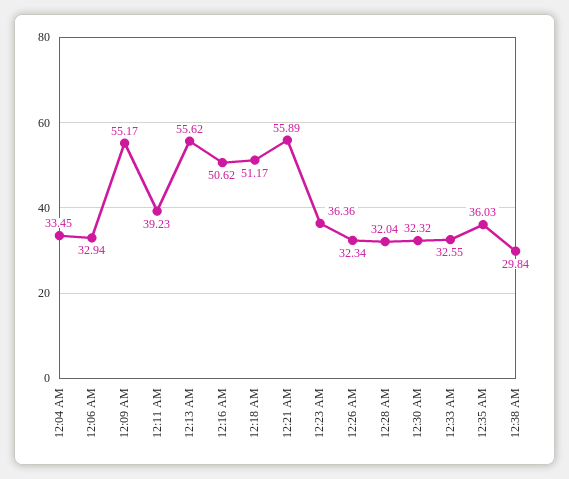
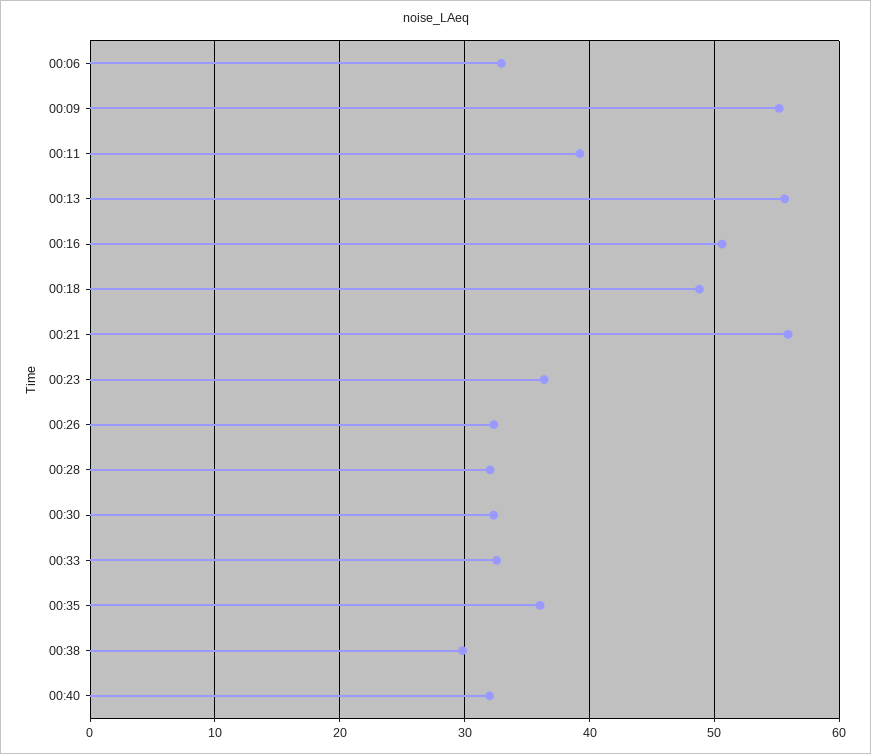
12:04 AM: 33.45 -> none
12:18 AM: 51.17 -> 49
00:40: none -> 32

